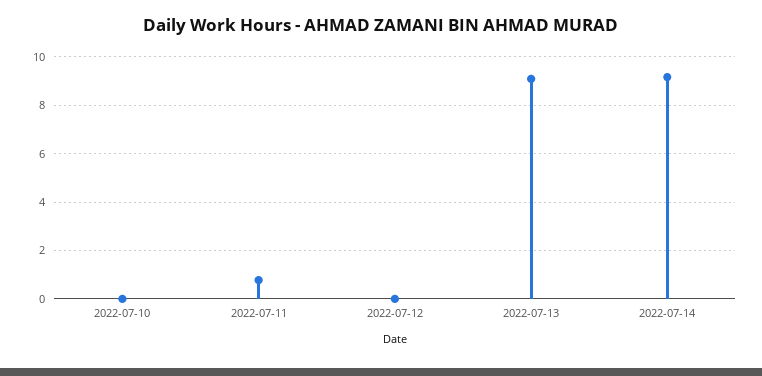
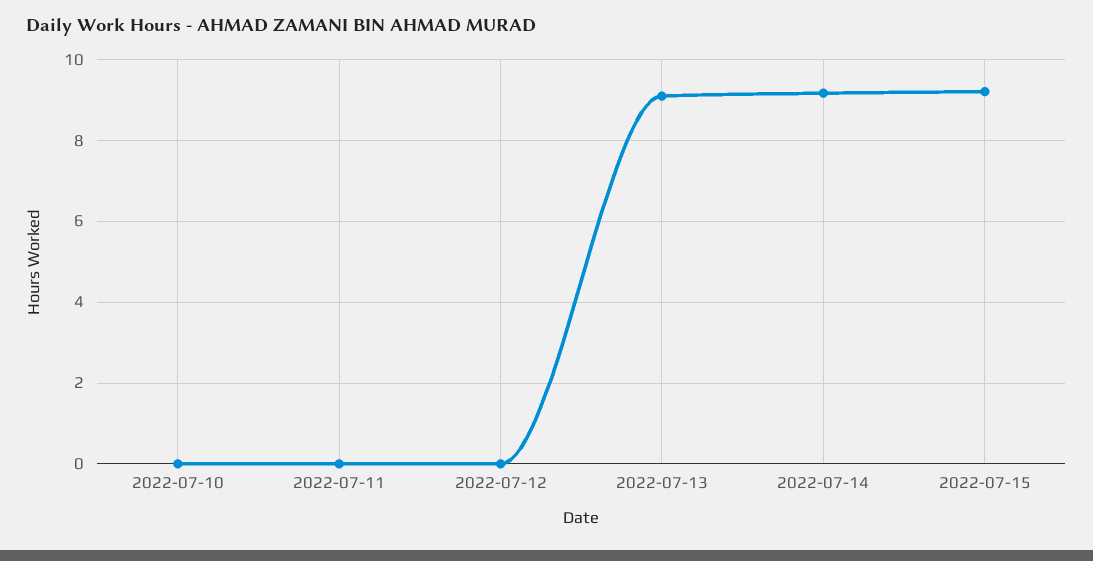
2022-07-11: 0.75 -> 0
2022-07-15: none -> 9.2

